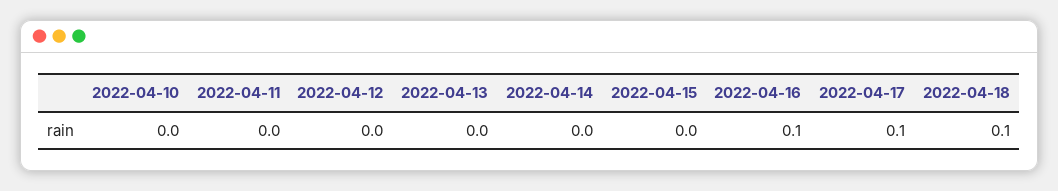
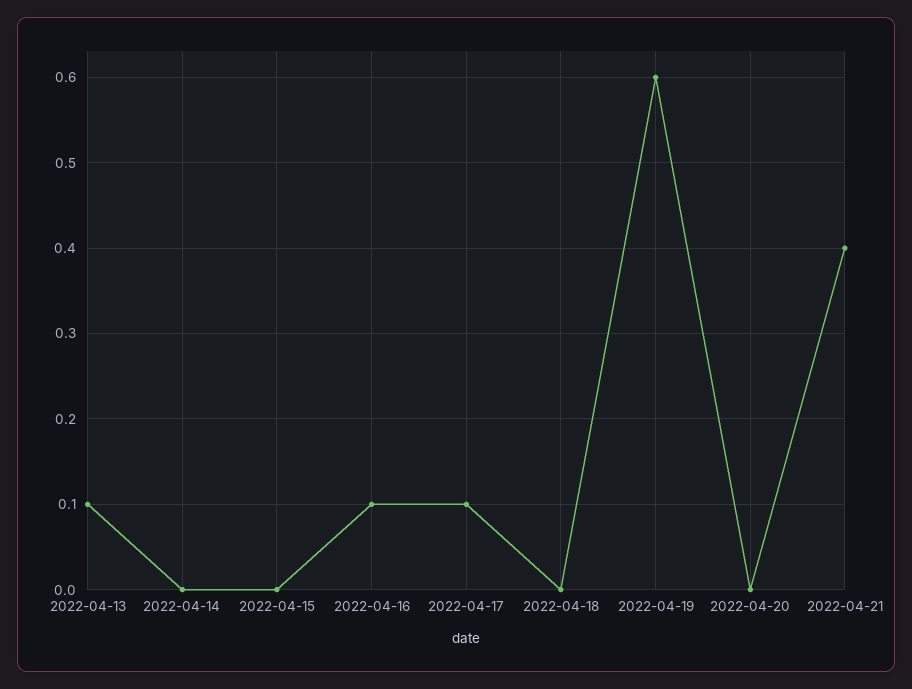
2022-04-10: 0 -> none
2022-04-11: 0 -> none
2022-04-12: 0 -> none
2022-04-13: 0 -> 0.1
2022-04-18: 0.1 -> 0
2022-04-19: none -> 0.6
2022-04-20: none -> 0
2022-04-21: none -> 0.4

